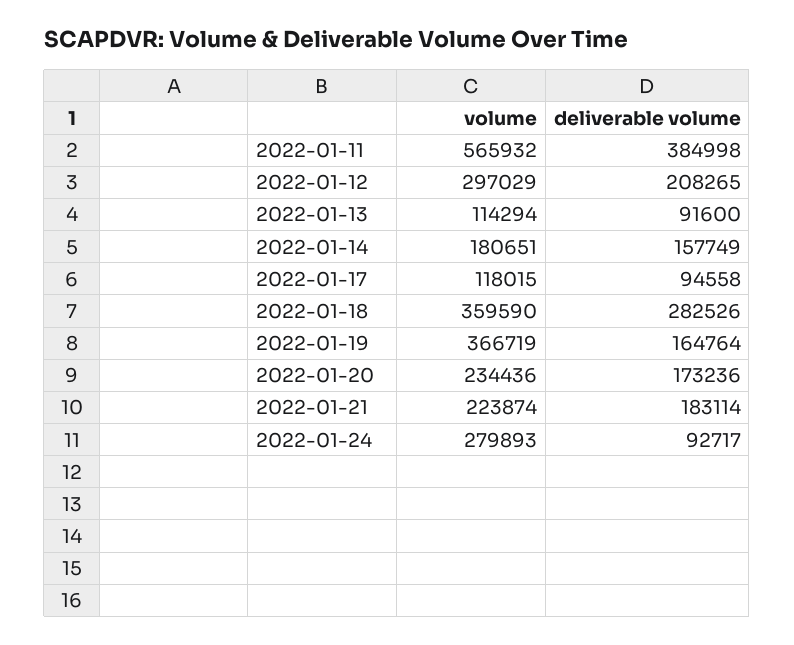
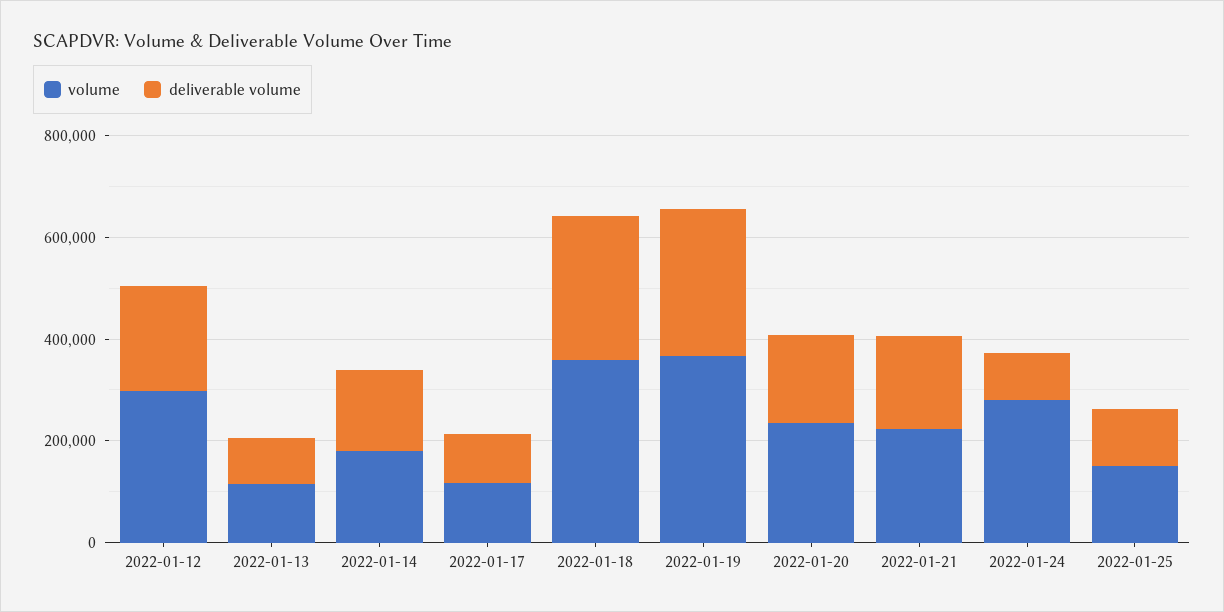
volume, 2022-01-11: 565932 -> none
deliverable volume, 2022-01-11: 384998 -> none
deliverable volume, 2022-01-19: 164764 -> 300000
volume, 2022-01-25: none -> 150000
deliverable volume, 2022-01-25: none -> 100000

